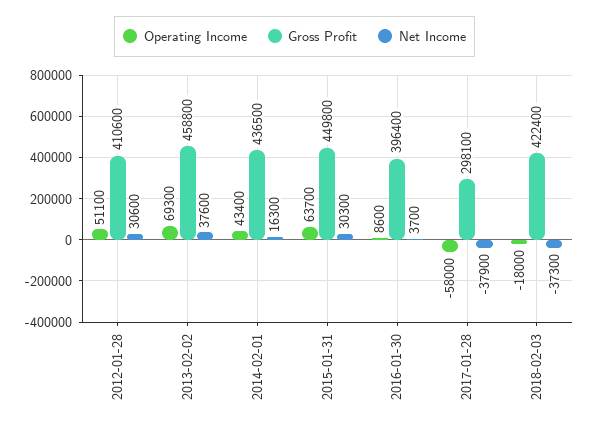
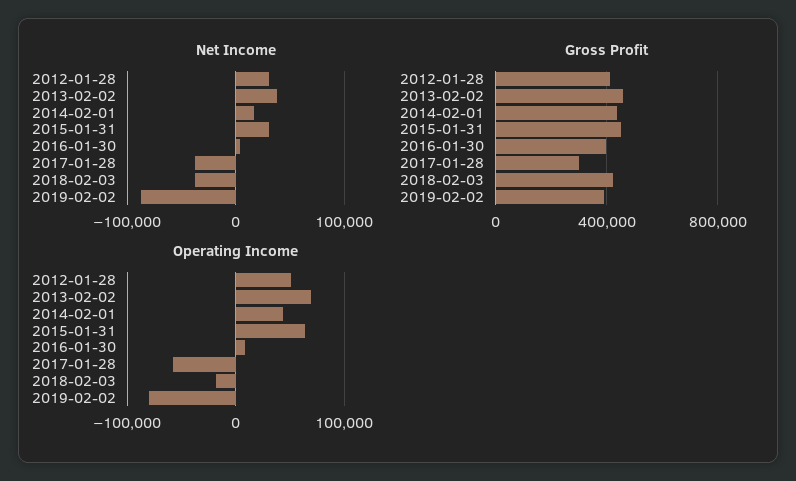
Net Income, 2019-02-02: none -> -90000
Gross Profit, 2019-02-02: none -> 400000
Operating Income, 2019-02-02: none -> -80000

